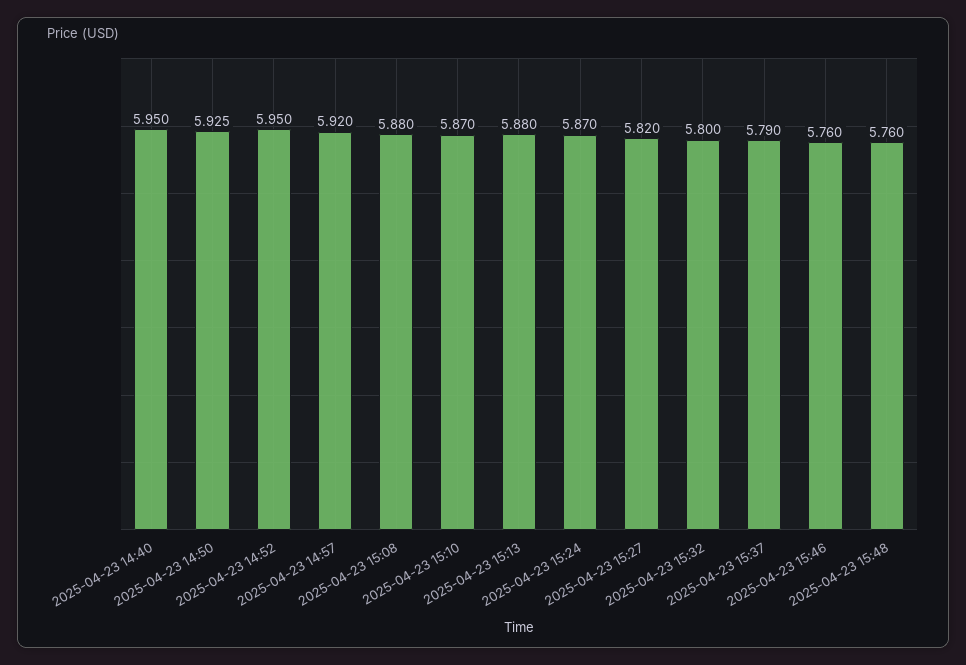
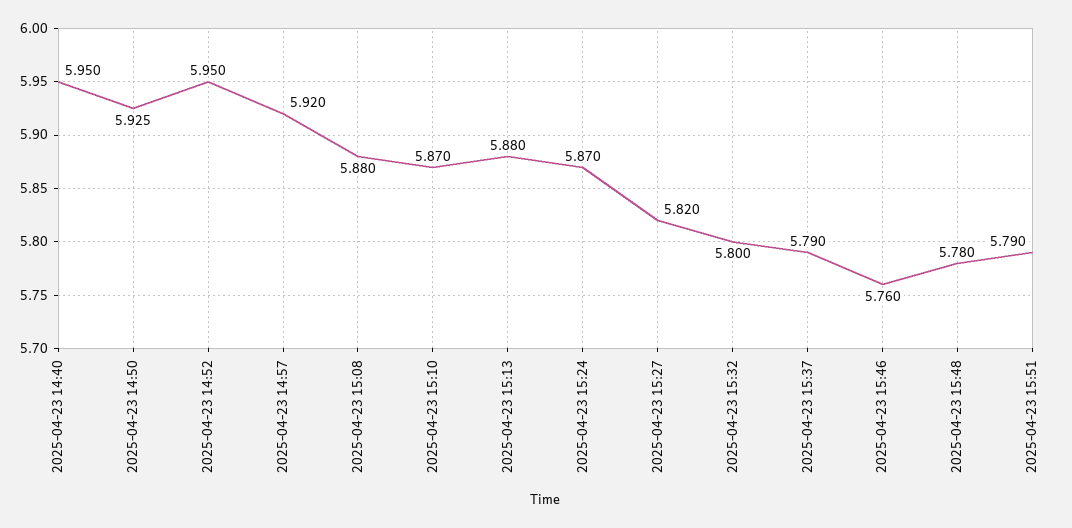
2025-04-23 15:48: 5.76 -> 5.78
2025-04-23 15:51: none -> 5.79

